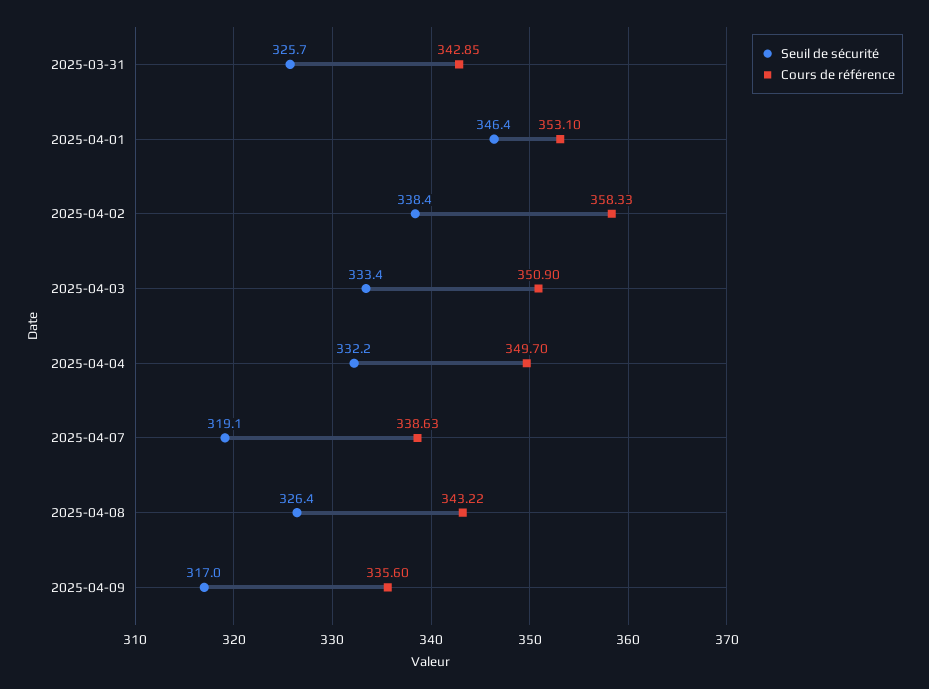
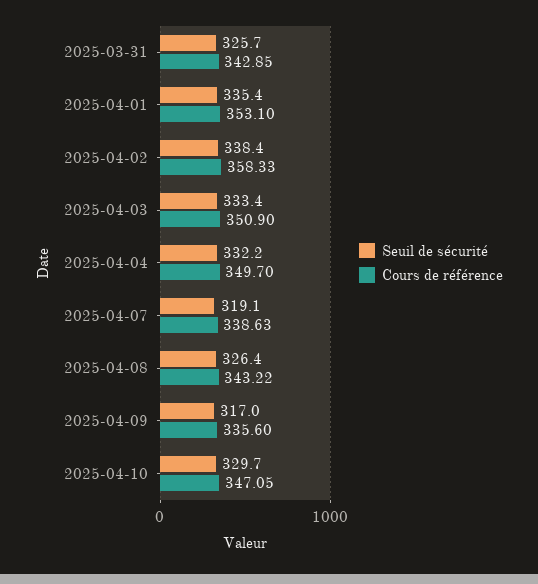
Seuil de sécurité, 2025-04-01: 346.4 -> 335.4
Seuil de sécurité, 2025-04-10: none -> 329.7
Cours de référence, 2025-04-10: none -> 347.05

